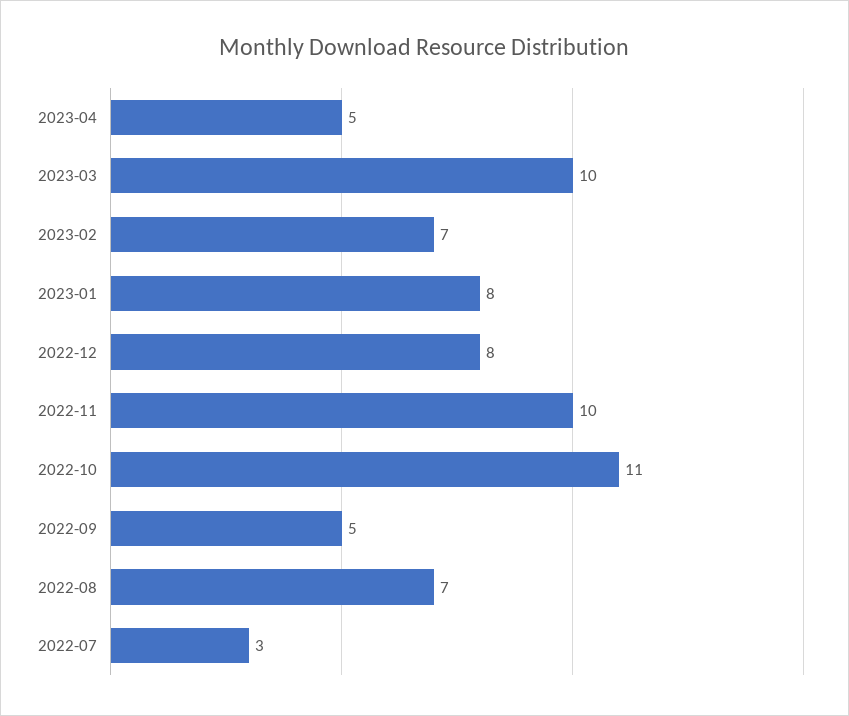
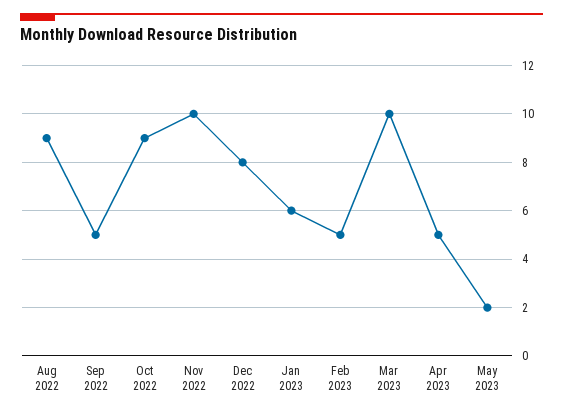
2023-02: 7 -> 5
2023-01: 8 -> 6
2022-10: 11 -> 9
2022-08: 7 -> 9
2022-07: 3 -> none
May 2023: none -> 2

